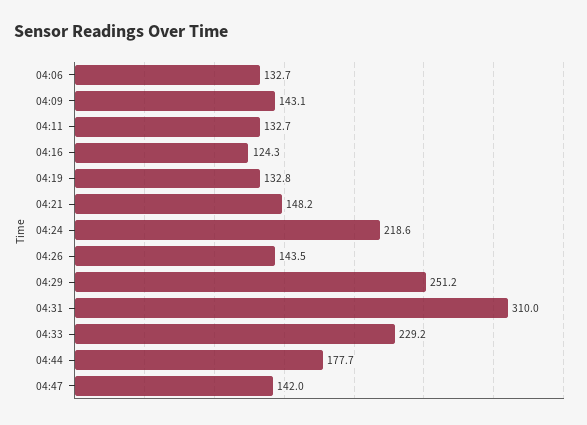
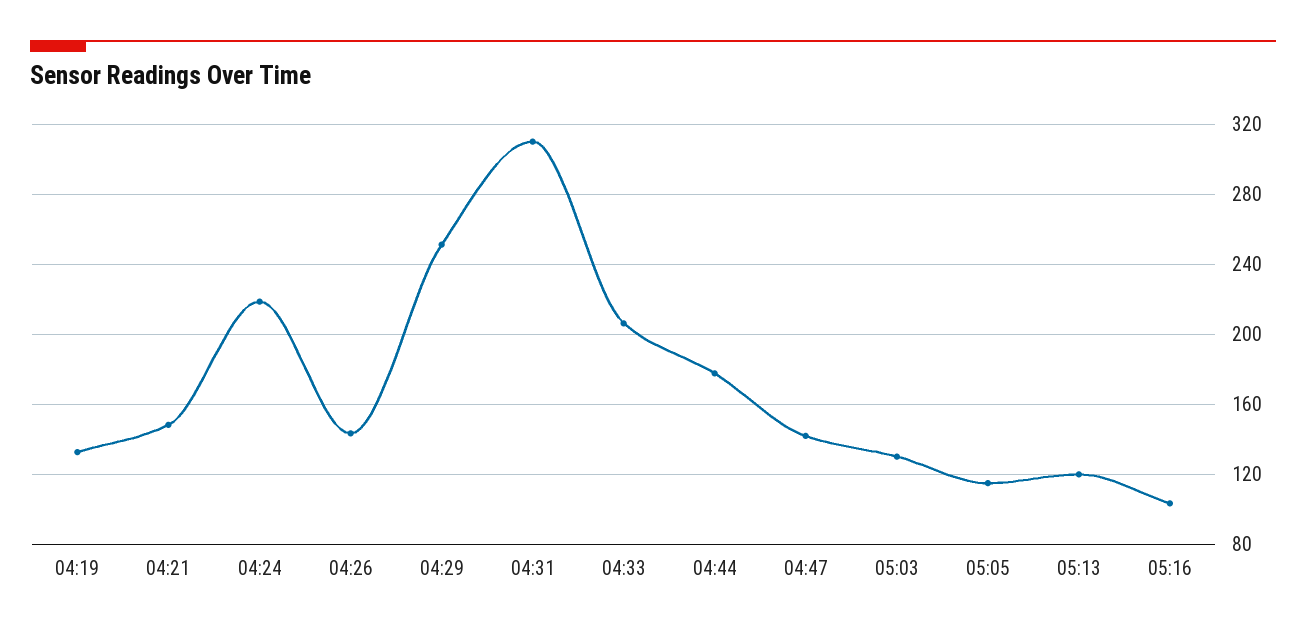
04:06: 132.7 -> none
04:09: 143.1 -> none
04:11: 132.7 -> none
04:16: 124.3 -> none
04:33: 229.2 -> 205
05:03: none -> 130
05:05: none -> 115
05:13: none -> 120
05:16: none -> 105

